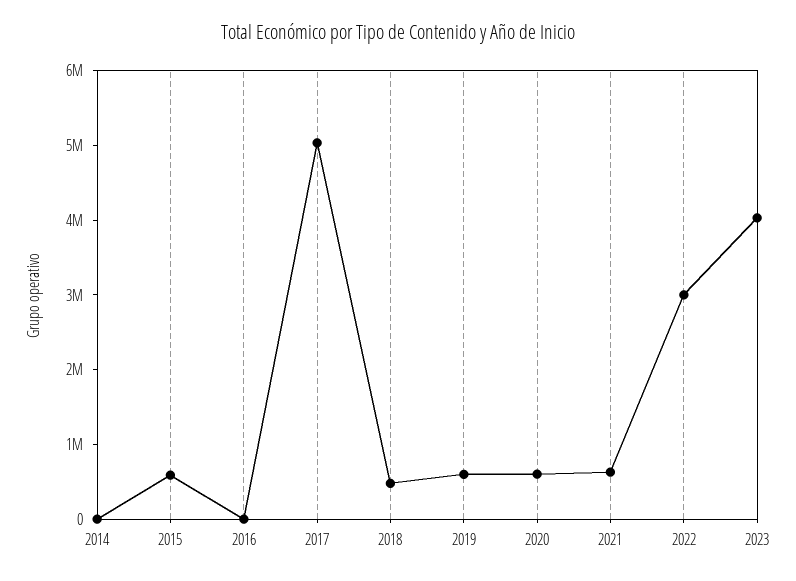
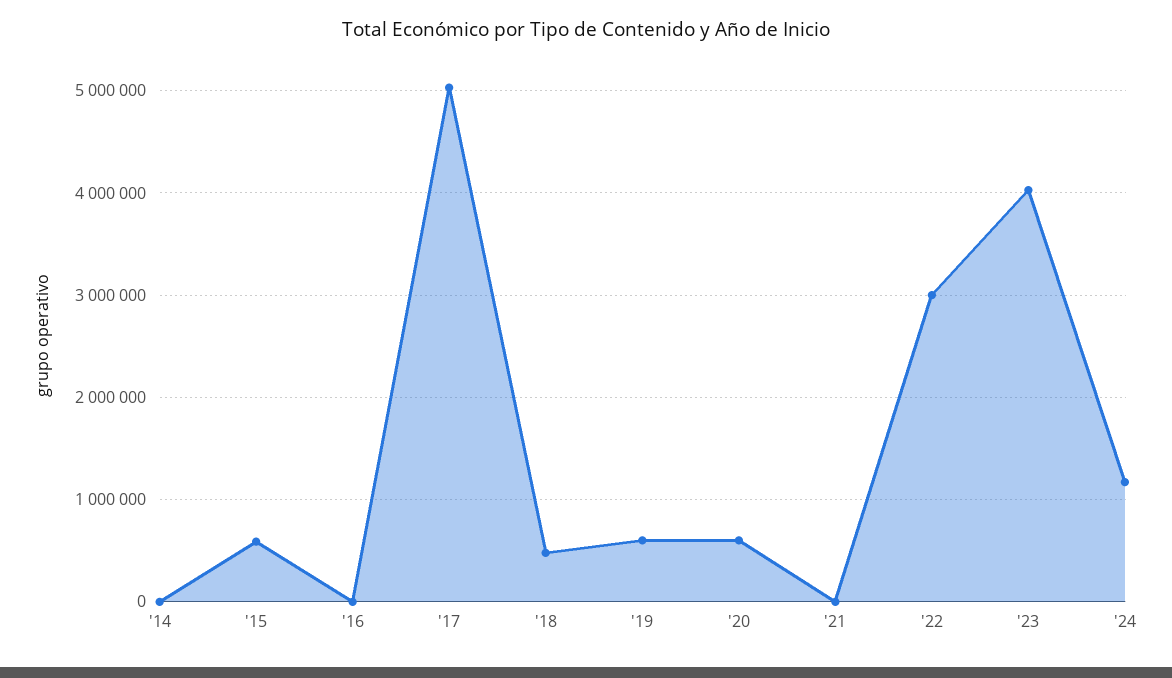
2021: 600000 -> 0
'24: none -> 1200000

